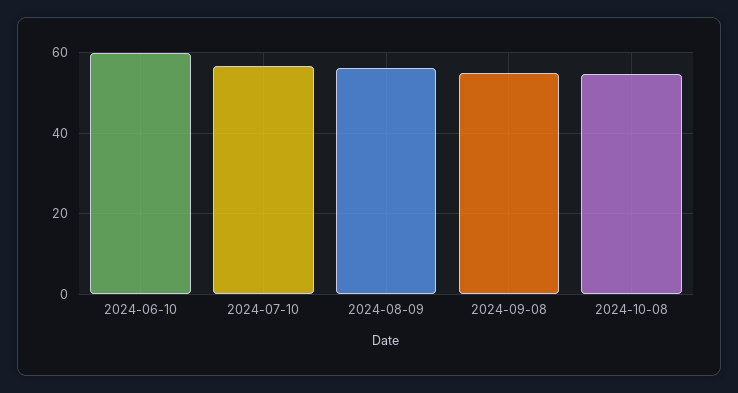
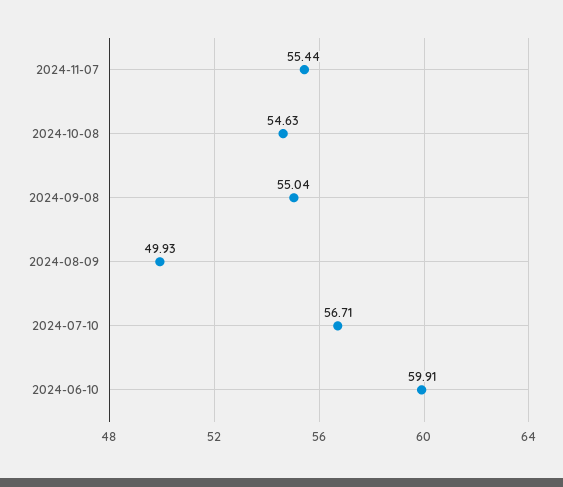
2024-08-09: 56 -> 49.93
2024-11-07: none -> 55.44

